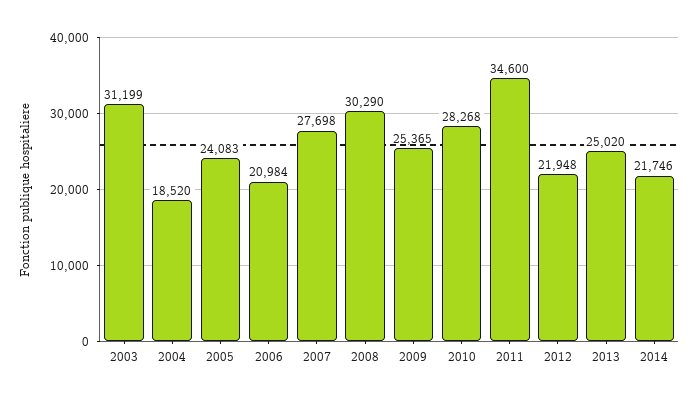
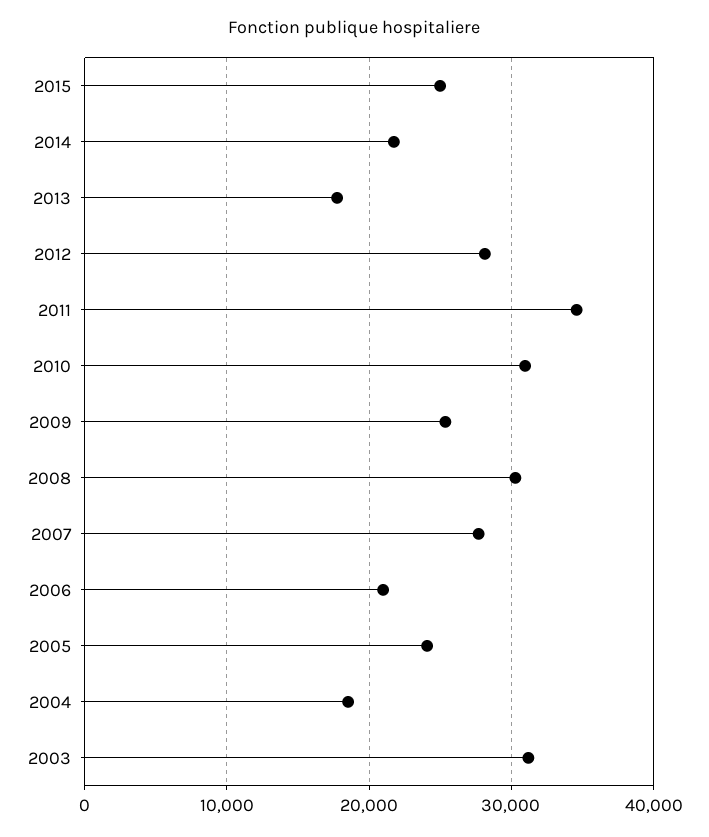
2010: 28268 -> 31000
2012: 21948 -> 28000
2013: 25020 -> 18000
2015: none -> 25000

